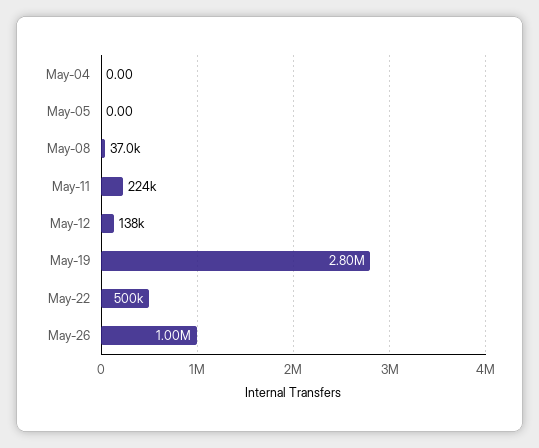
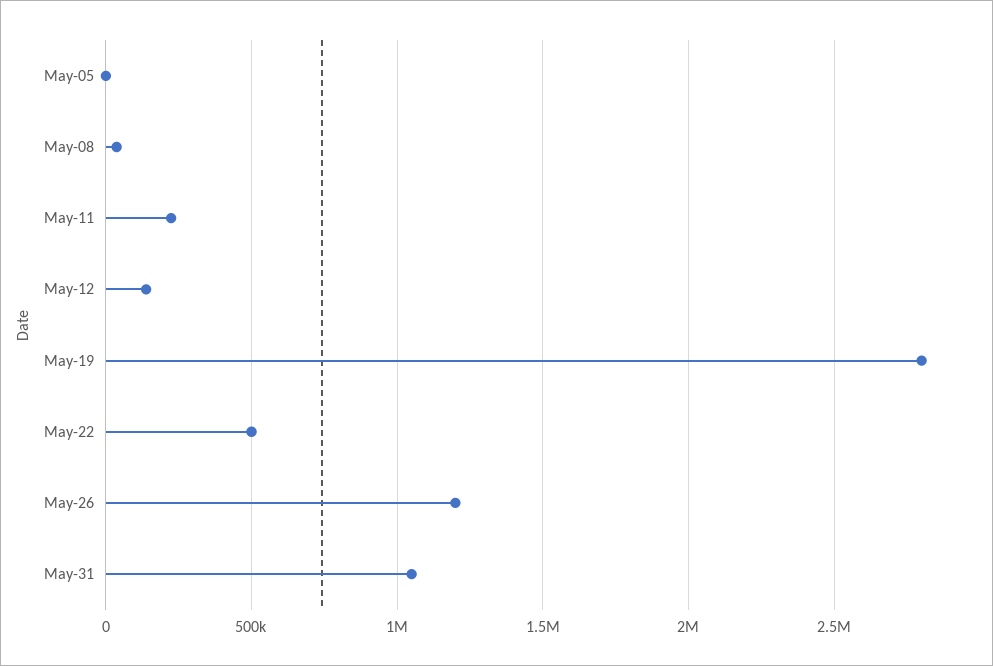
May-04: 0 -> none
May-26: 1000000 -> 1200000
May-31: none -> 1050000

